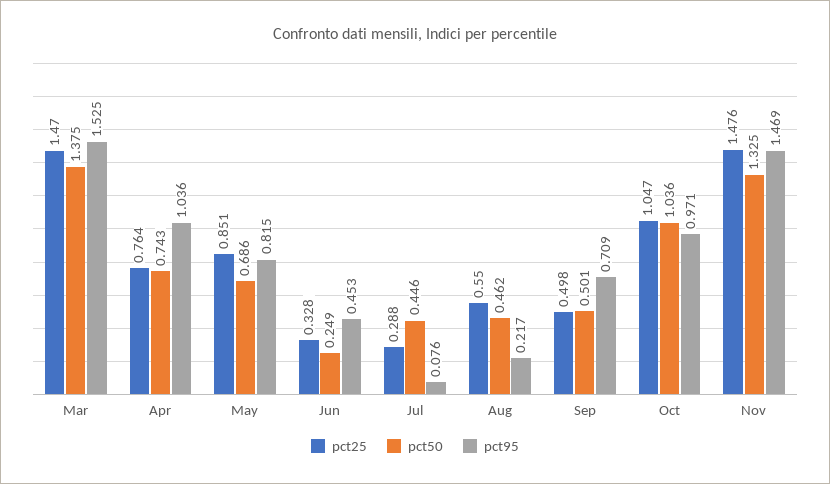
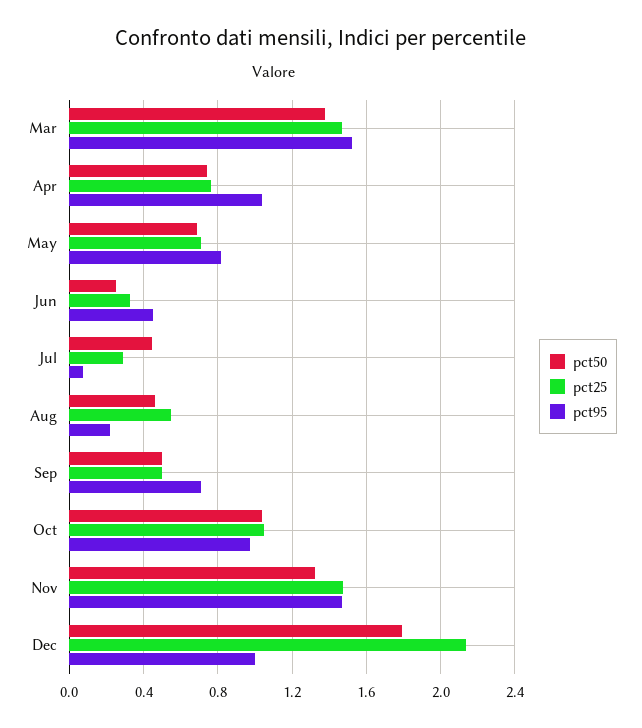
pct25, May: 0.851 -> 0.7
pct50, Dec: none -> 1.8
pct25, Dec: none -> 2.15
pct95, Dec: none -> 1

